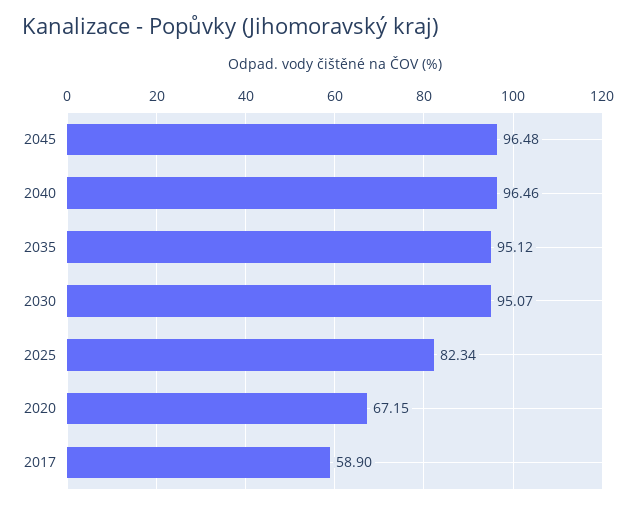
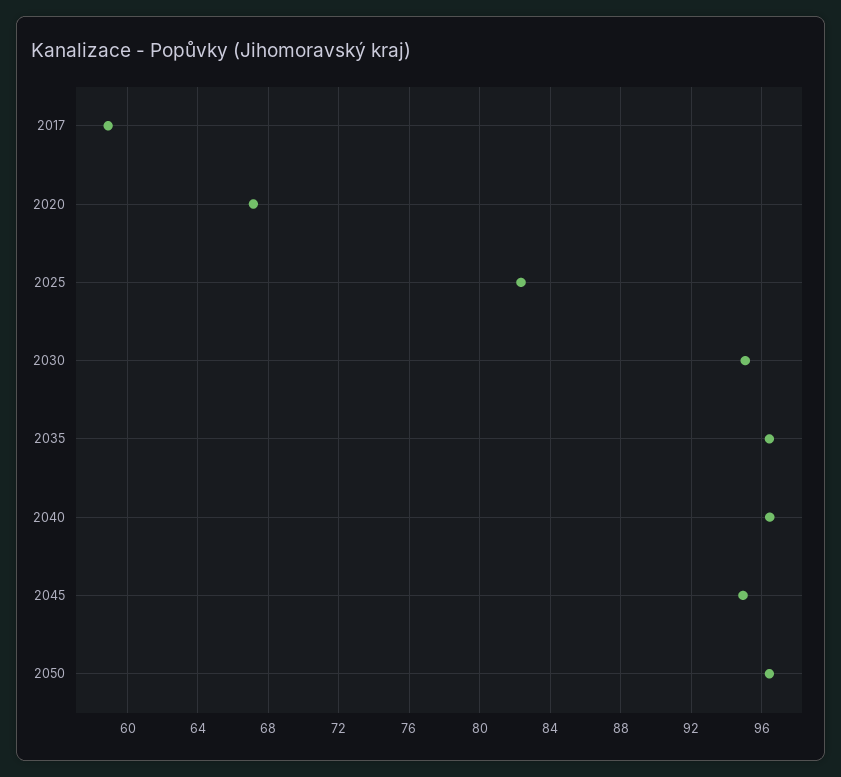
2045: 96.48 -> 95
2035: 95.12 -> 96.5
2050: none -> 96.5

